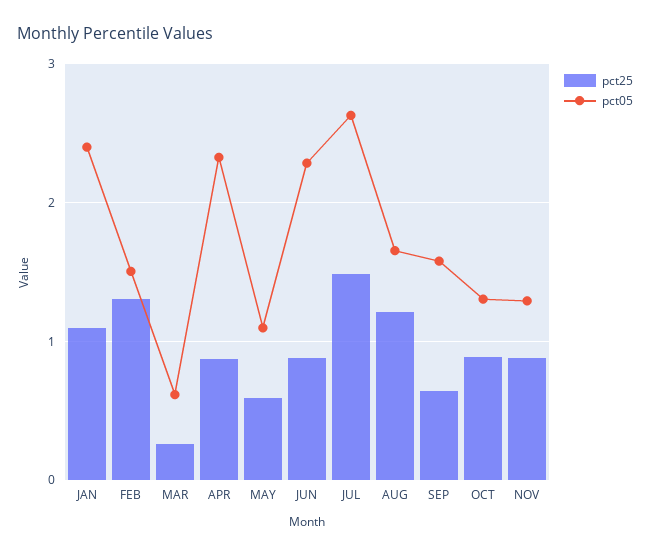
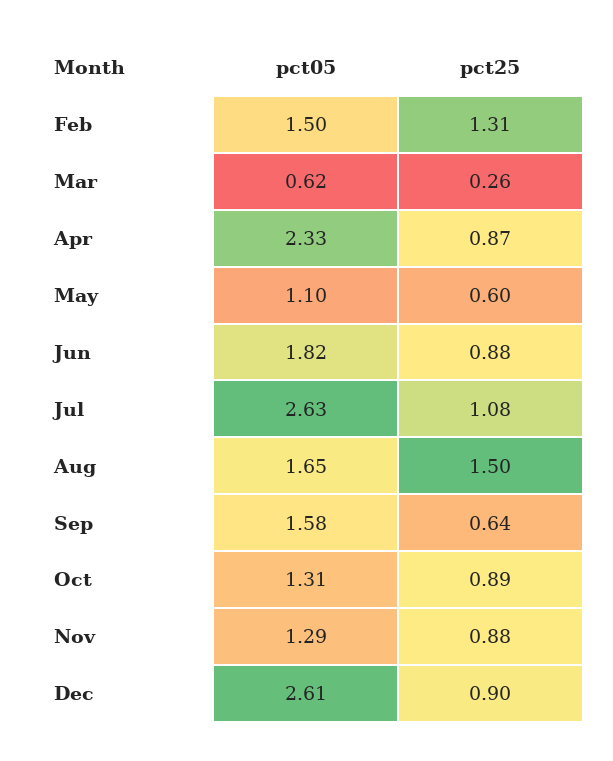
pct25, JAN: 1.1 -> none
pct05, JAN: 2.4 -> none
pct05, JUN: 2.3 -> 1.82
pct25, JUL: 1.5 -> 1.08
pct25, AUG: 1.2 -> 1.5
pct05, Dec: none -> 2.61
pct25, Dec: none -> 0.9

